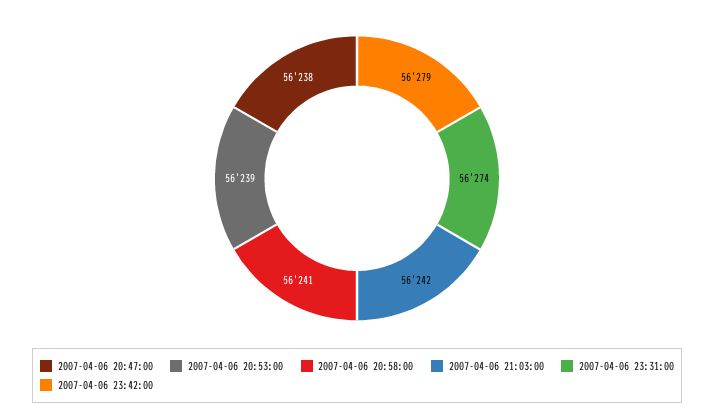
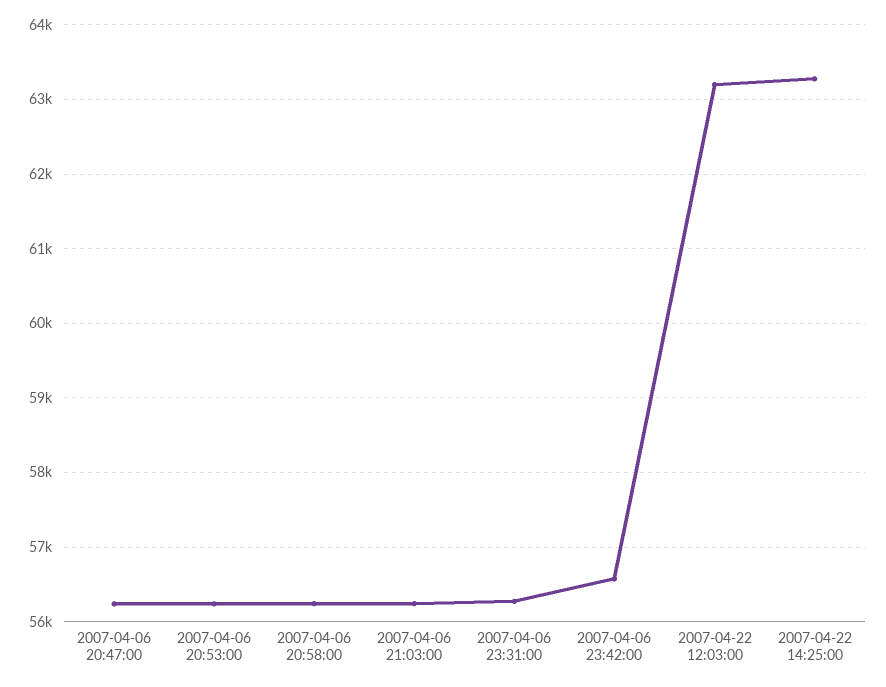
2007-04-06 23:42:00: 56279 -> 56600
2007-04-22 12:03:00: none -> 63200
2007-04-22 14:25:00: none -> 63300

